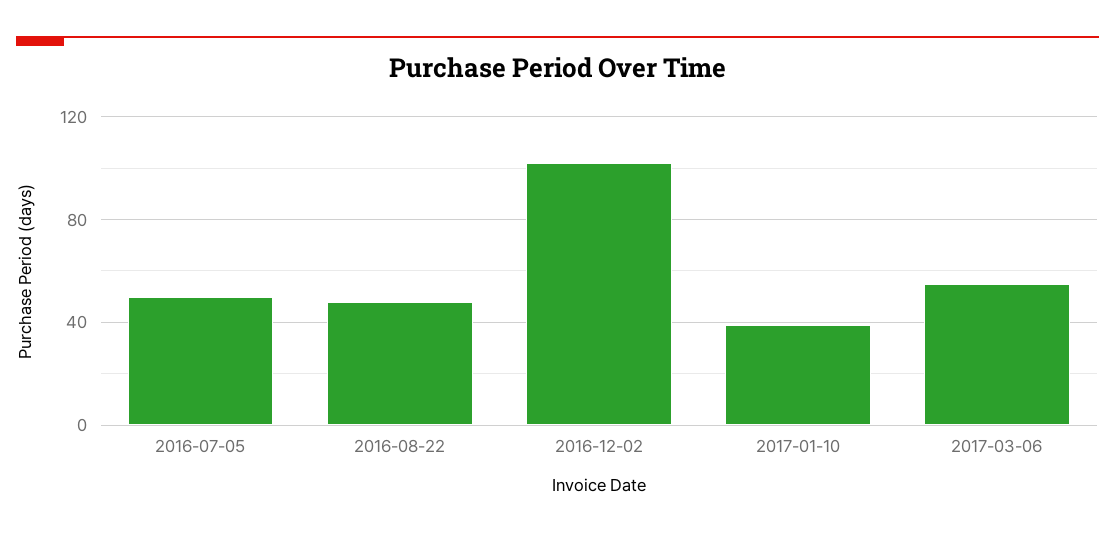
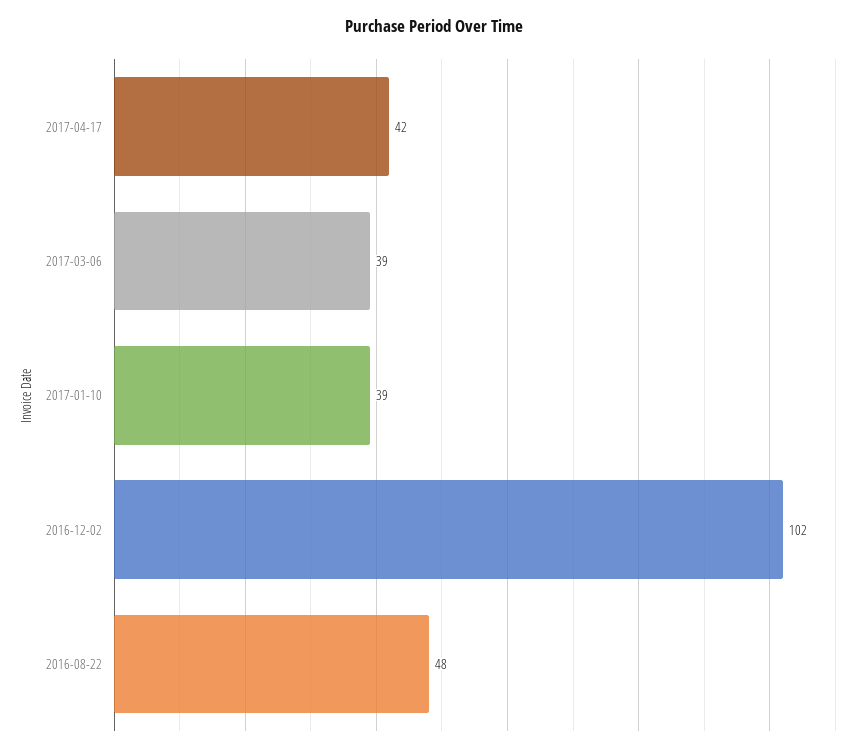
2016-07-05: 50 -> none
2017-03-06: 55 -> 39
2017-04-17: none -> 42

